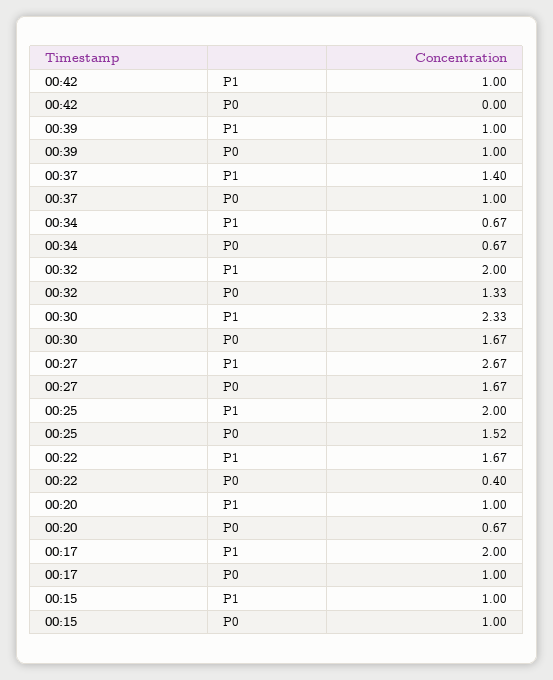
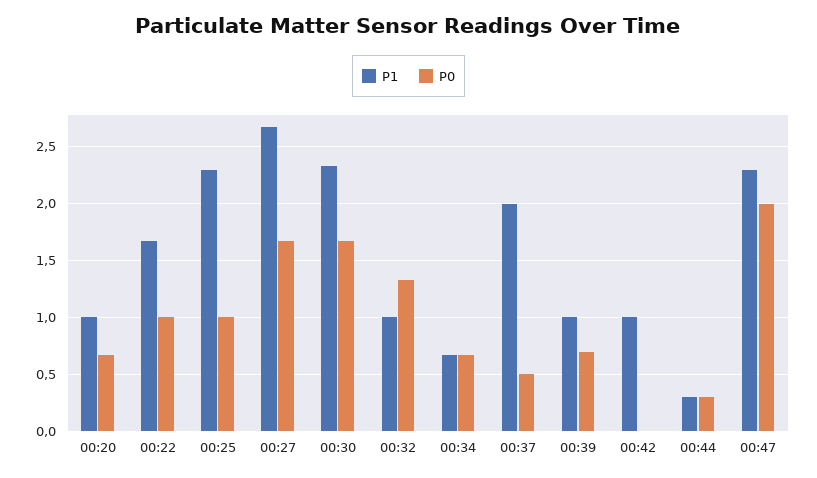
P0, 00:39: 1 -> 0.7
P1, 00:37: 1.4 -> 2
P0, 00:37: 1 -> 0.5
P1, 00:32: 2 -> 1
P1, 00:25: 2 -> 2.3
P0, 00:25: 1.52 -> 1
P0, 00:22: 0.4 -> 1
P1, 00:17: 2 -> none
P0, 00:17: 1 -> none
P1, 00:15: 1 -> none
P0, 00:15: 1 -> none
P1, 00:44: none -> 0.3
P0, 00:44: none -> 0.3
P1, 00:47: none -> 2.3
P0, 00:47: none -> 2

